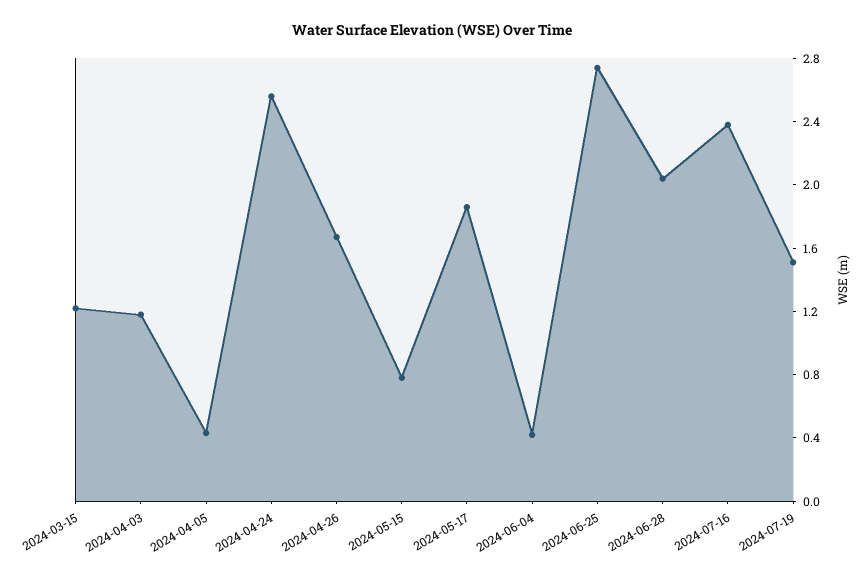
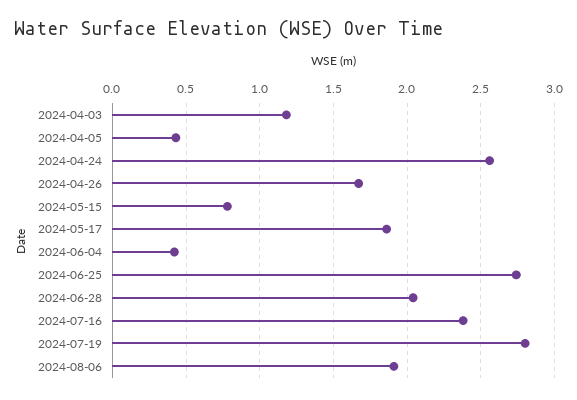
2024-03-15: 1.2 -> none
2024-07-19: 1.5 -> 2.8
2024-08-06: none -> 1.9

